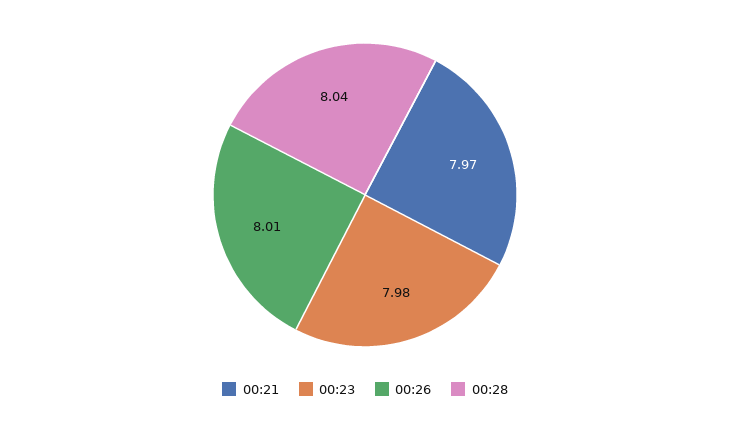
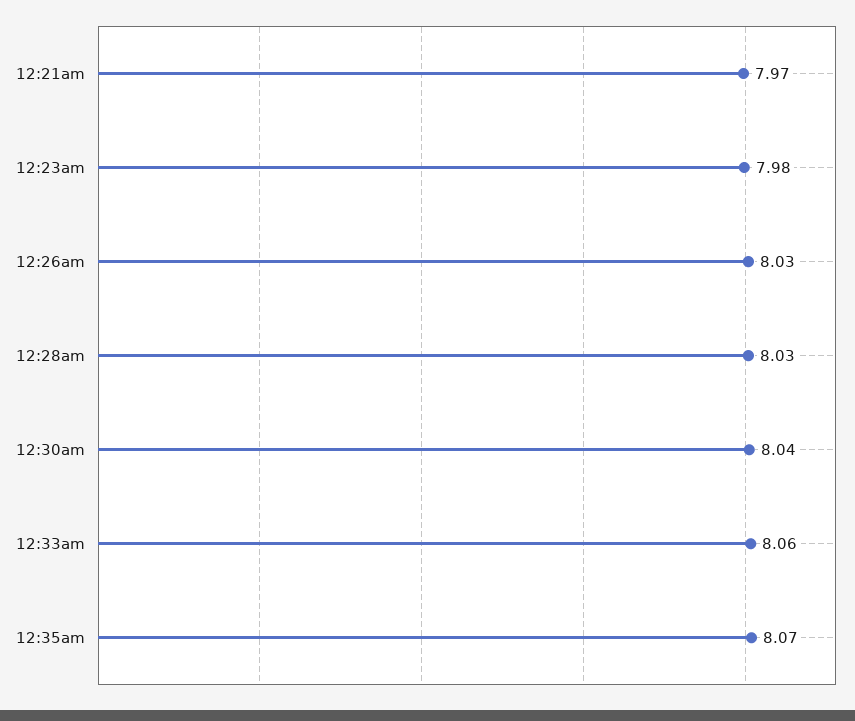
00:26: 8.01 -> 8.03
00:28: 8.04 -> 8.03
12:30am: none -> 8.04
12:33am: none -> 8.06
12:35am: none -> 8.07

